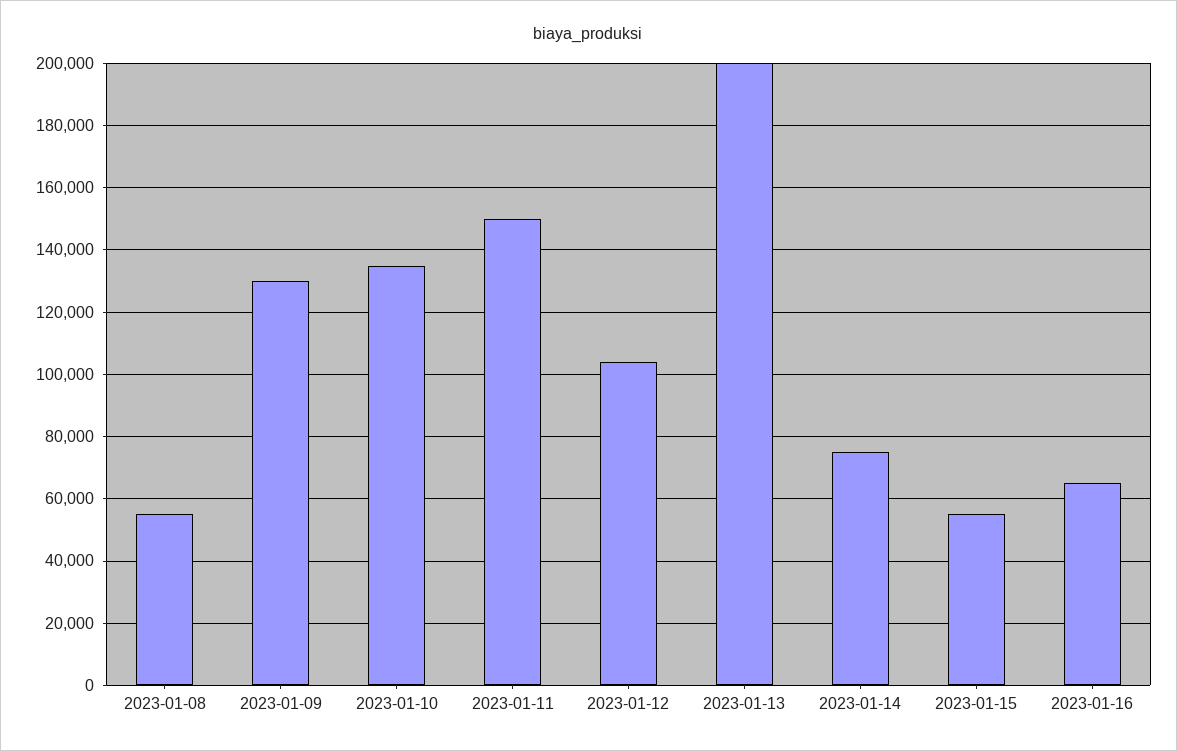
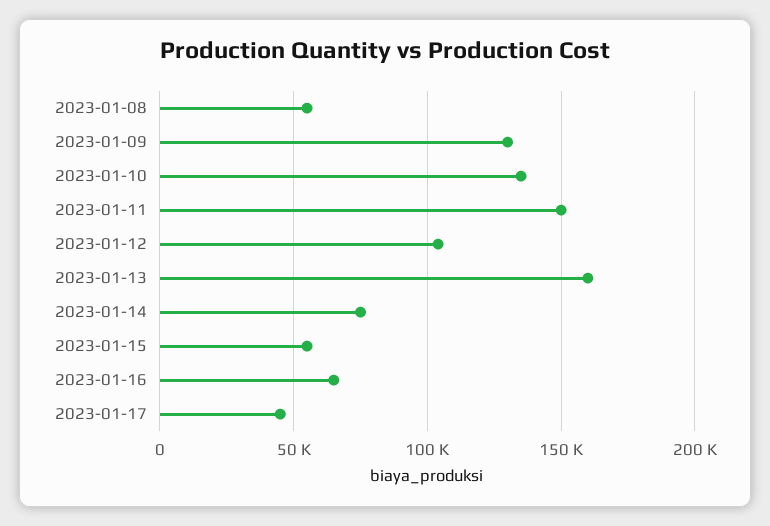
2023-01-13: 200000 -> 160000
2023-01-17: none -> 45000

